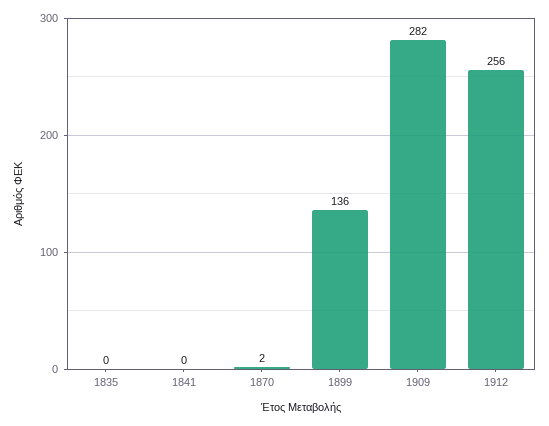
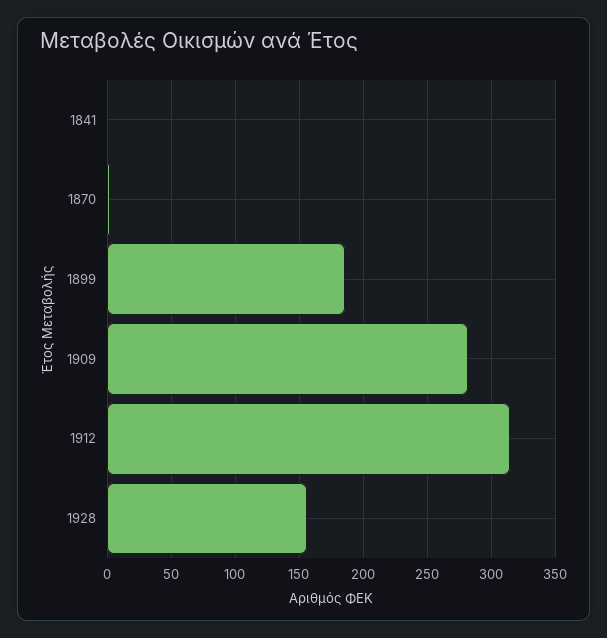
1835: 0 -> none
1899: 136 -> 185
1912: 256 -> 315
1928: none -> 155

